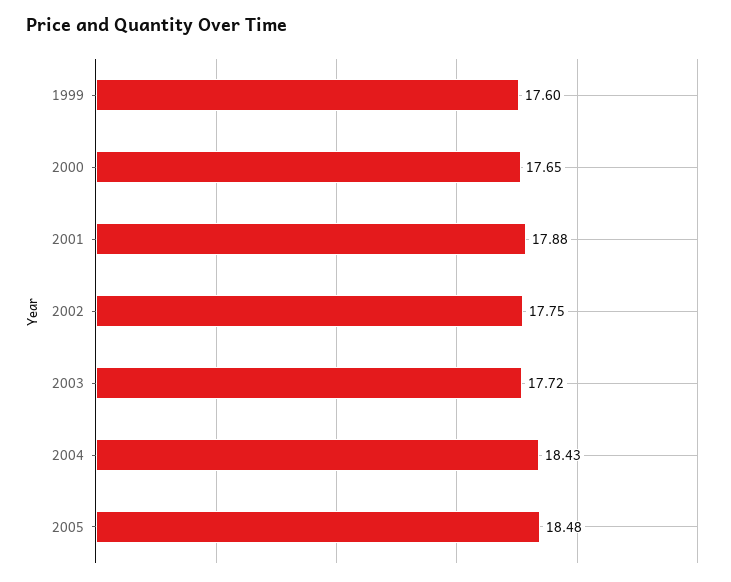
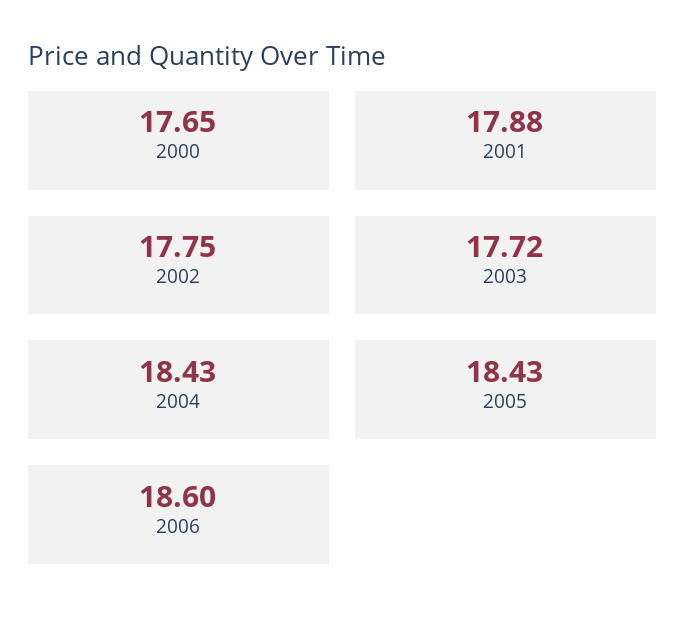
1999: 17.6 -> none
2005: 18.48 -> 18.43
2006: none -> 18.6

